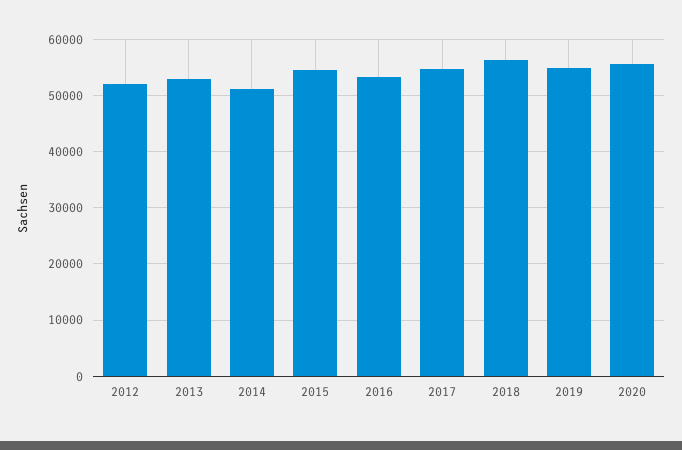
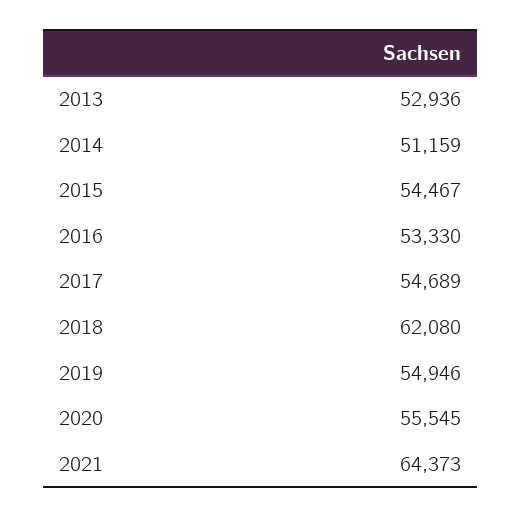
2012: 52000 -> none
2018: 56000 -> 62080
2021: none -> 64373

